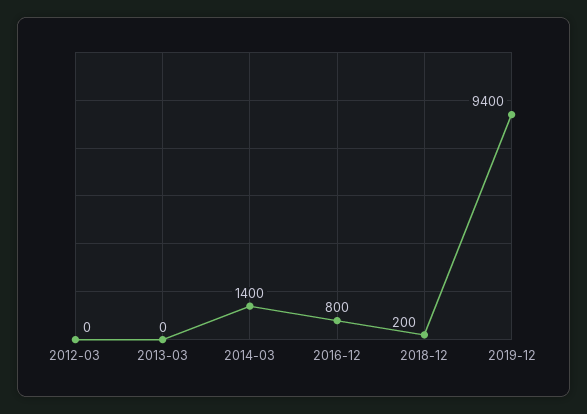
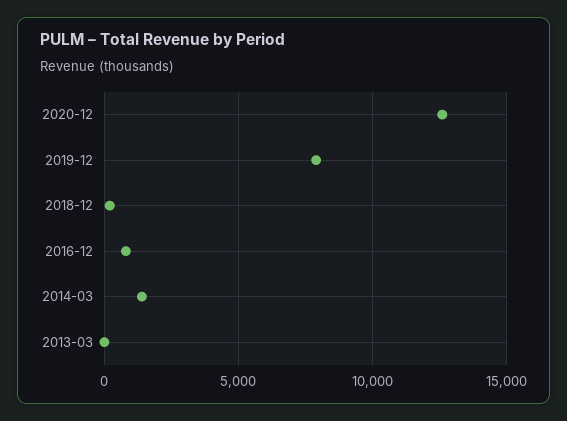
2012-03: 0 -> none
2019-12: 9400 -> 8000
2020-12: none -> 12500

